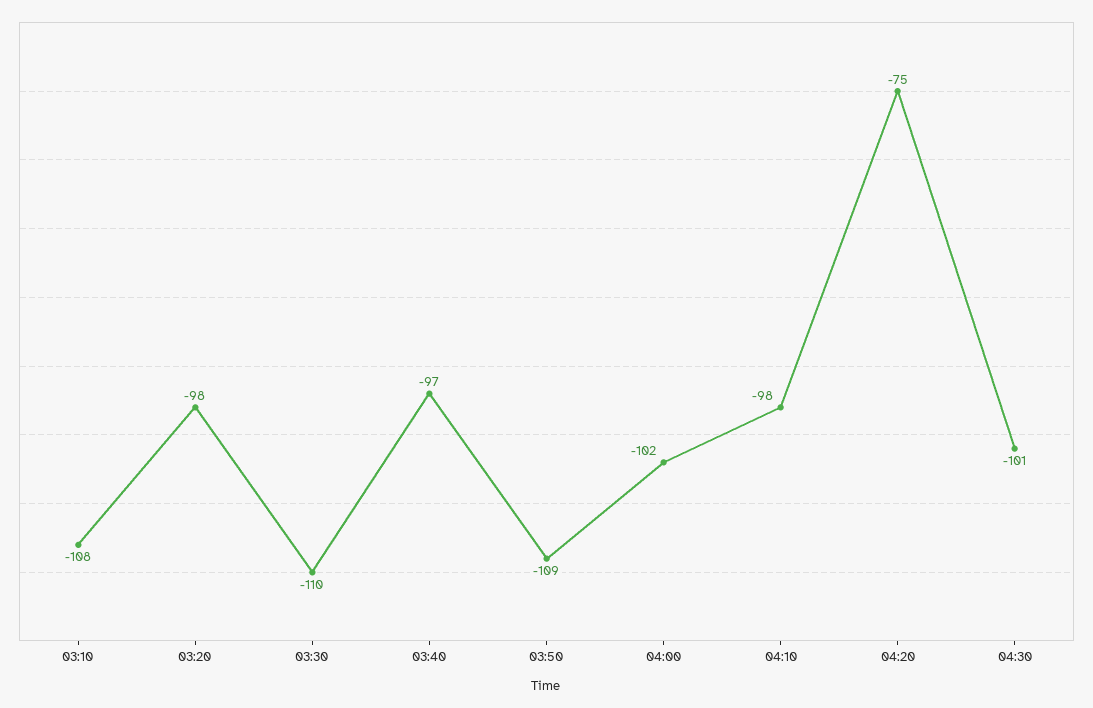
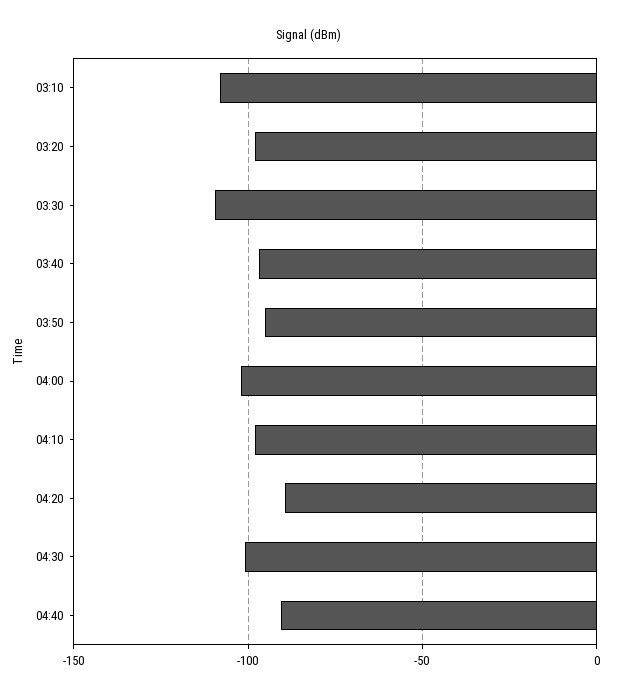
03:50: -109 -> -95
04:20: -75 -> -90
04:40: none -> -90

